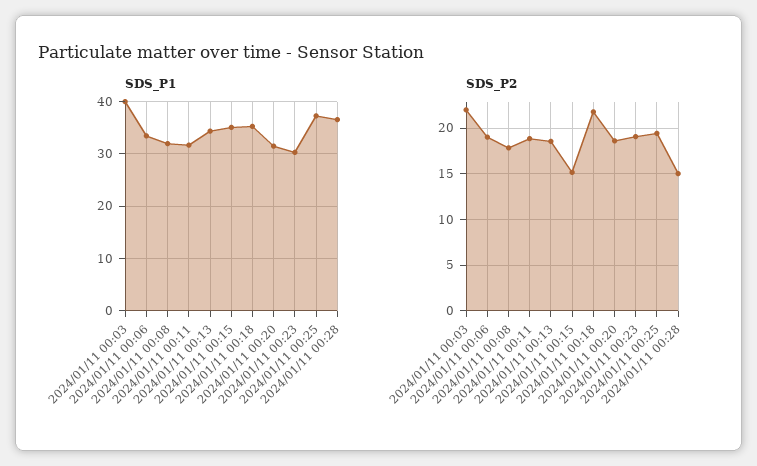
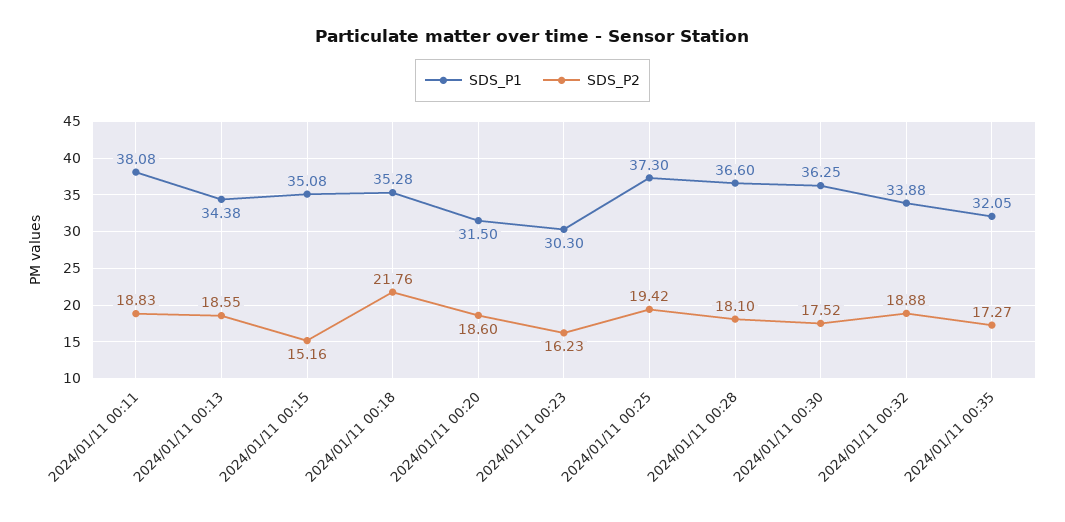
SDS_P1, 2024/01/11 00:03: 40 -> none
SDS_P1, 2024/01/11 00:06: 34 -> none
SDS_P1, 2024/01/11 00:08: 32 -> none
SDS_P1, 2024/01/11 00:11: 32 -> 38.08
SDS_P2, 2024/01/11 00:03: 22 -> none
SDS_P2, 2024/01/11 00:06: 19 -> none
SDS_P2, 2024/01/11 00:08: 18 -> none
SDS_P2, 2024/01/11 00:23: 19 -> 16.23
SDS_P2, 2024/01/11 00:28: 15 -> 18.1
SDS_P1, 2024/01/11 00:30: none -> 36.25
SDS_P2, 2024/01/11 00:30: none -> 17.52
SDS_P1, 2024/01/11 00:32: none -> 33.88
SDS_P2, 2024/01/11 00:32: none -> 18.88
SDS_P1, 2024/01/11 00:35: none -> 32.05
SDS_P2, 2024/01/11 00:35: none -> 17.27

